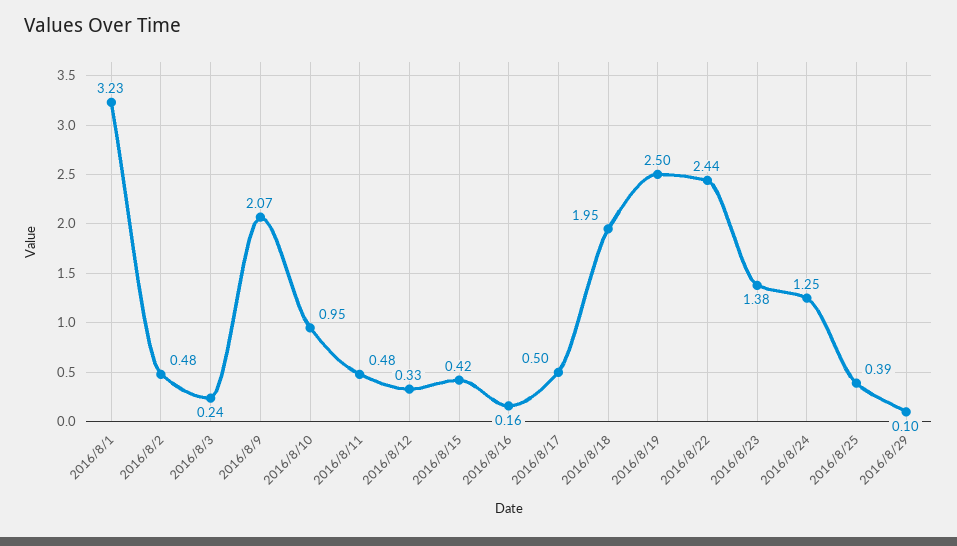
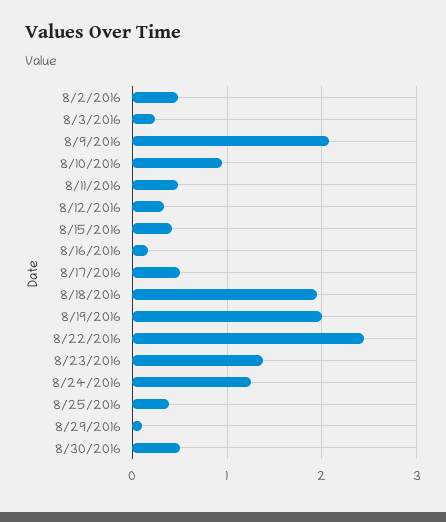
2016/8/1: 3.23 -> none
2016/8/19: 2.5 -> 2
8/30/2016: none -> 0.5

